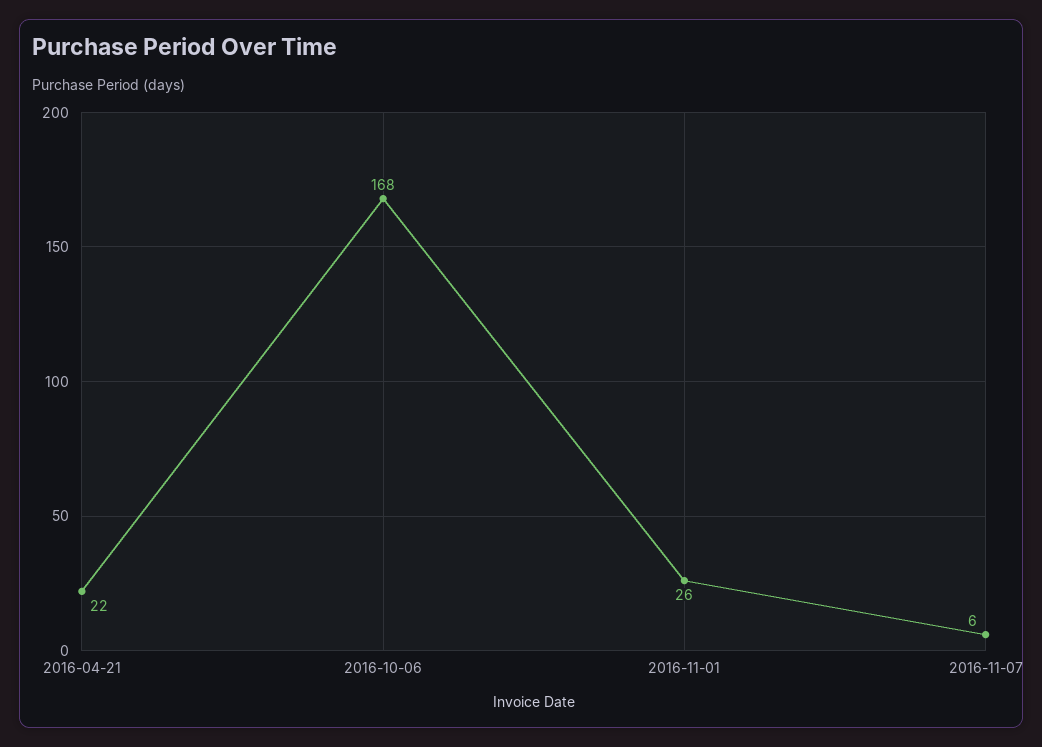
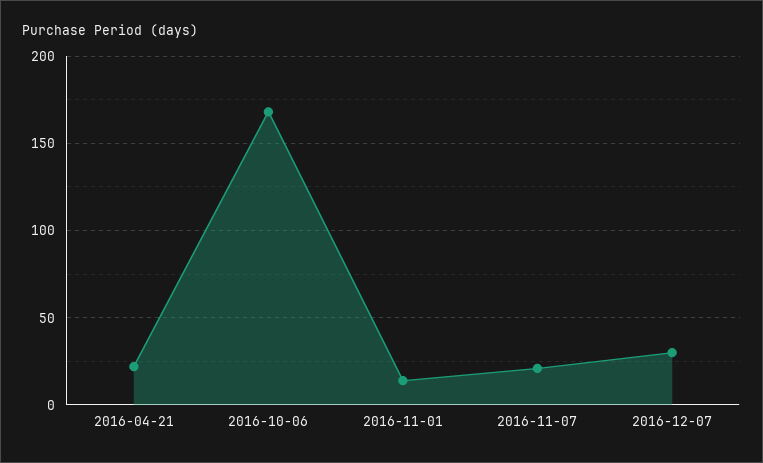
2016-11-01: 26 -> 15
2016-11-07: 6 -> 20
2016-12-07: none -> 30

